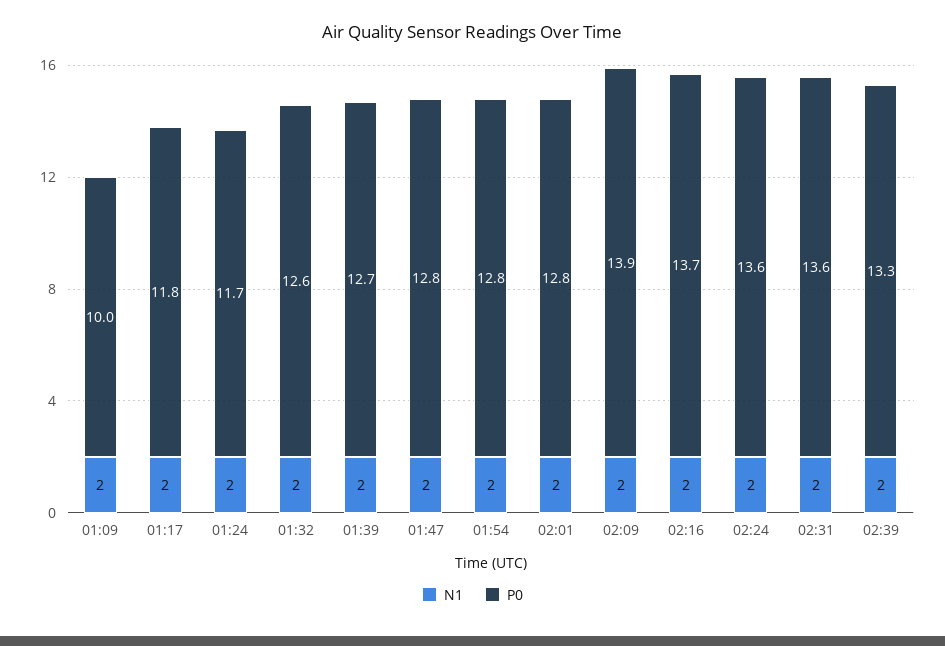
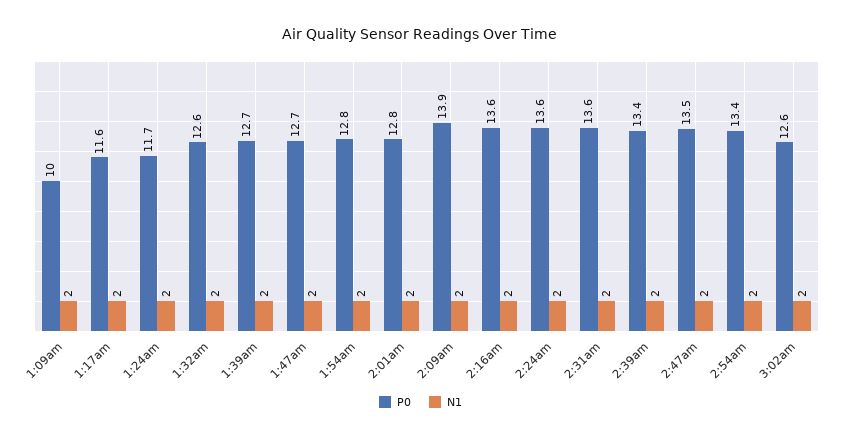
P0, 01:17: 11.8 -> 11.6
P0, 01:47: 12.8 -> 12.7
P0, 02:16: 13.7 -> 13.6
P0, 02:39: 13.3 -> 13.4
P0, 2:47am: none -> 13.5
N1, 2:47am: none -> 2
P0, 2:54am: none -> 13.4
N1, 2:54am: none -> 2
P0, 3:02am: none -> 12.6
N1, 3:02am: none -> 2

